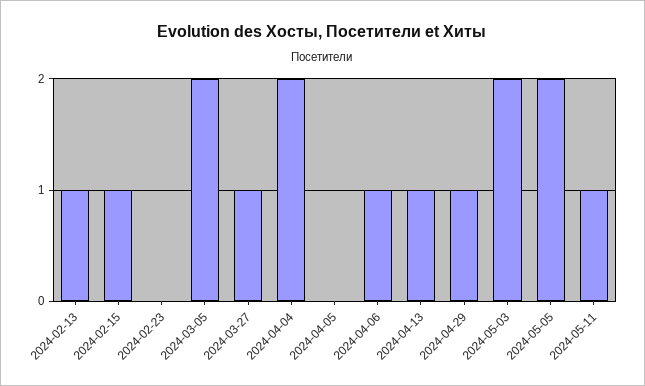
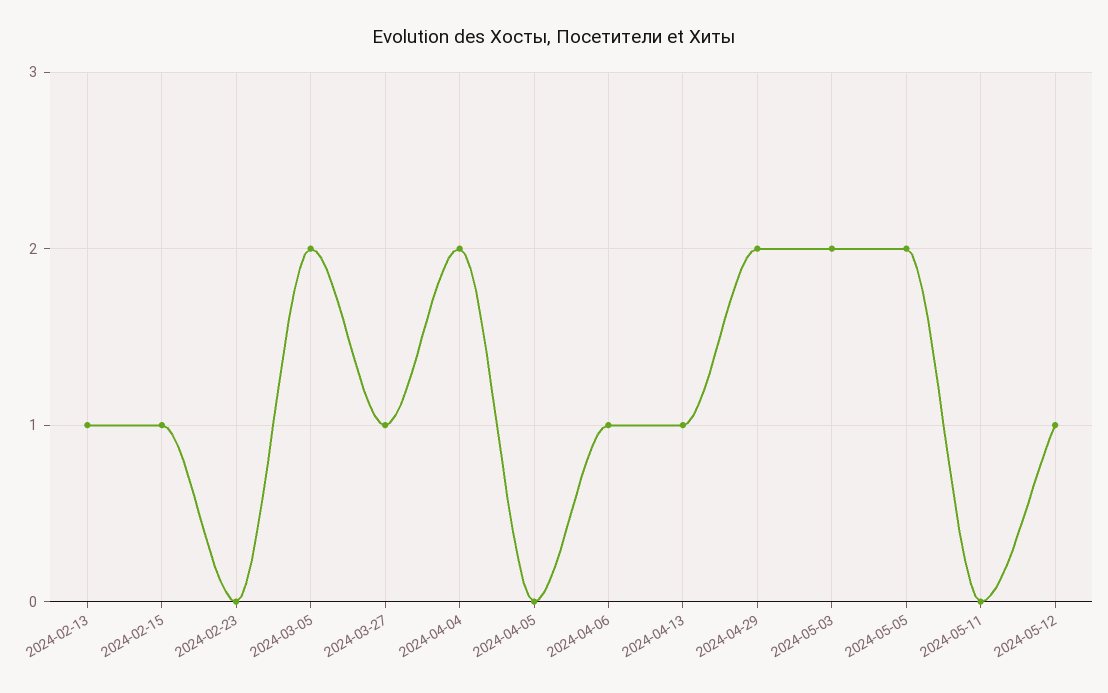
2024-04-29: 1 -> 2
2024-05-11: 1 -> 0
2024-05-12: none -> 1

